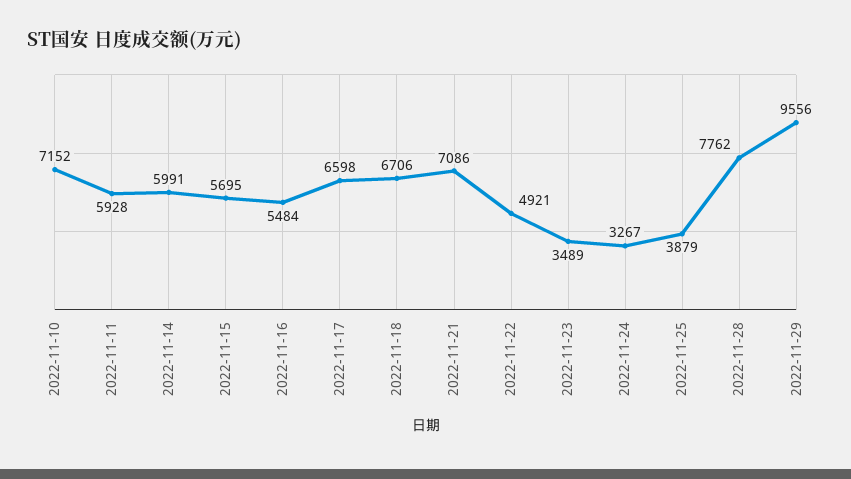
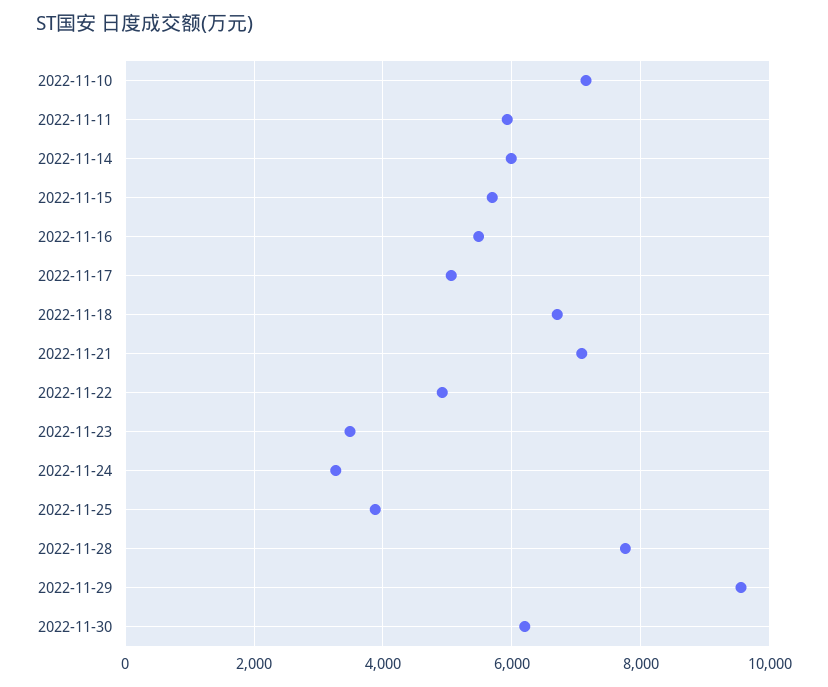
2022-11-17: 6598 -> 5000
2022-11-30: none -> 6200

